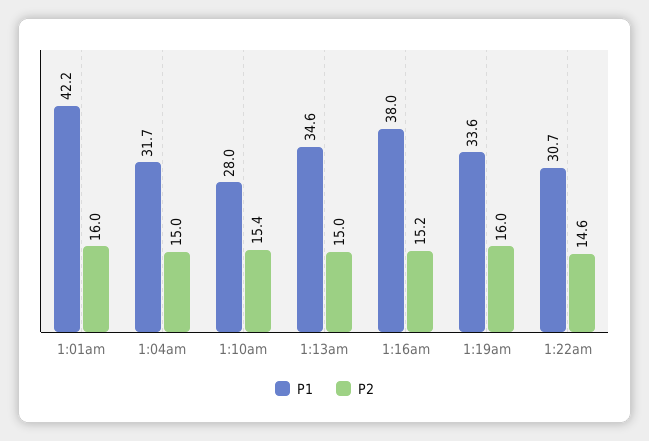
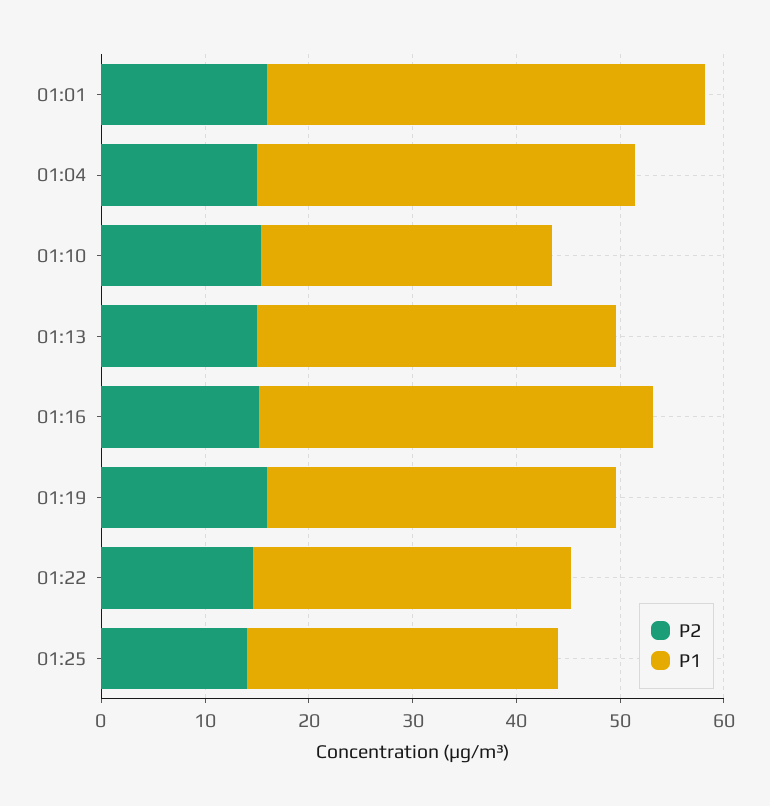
P1, 1:04am: 31.7 -> 36
P2, 01:25: none -> 14
P1, 01:25: none -> 30

